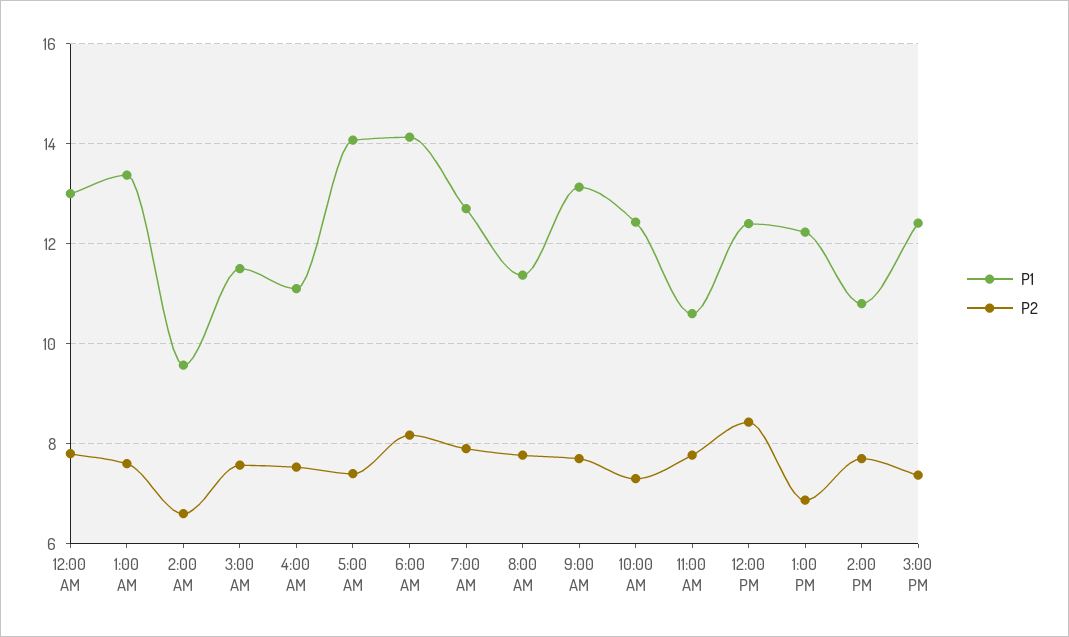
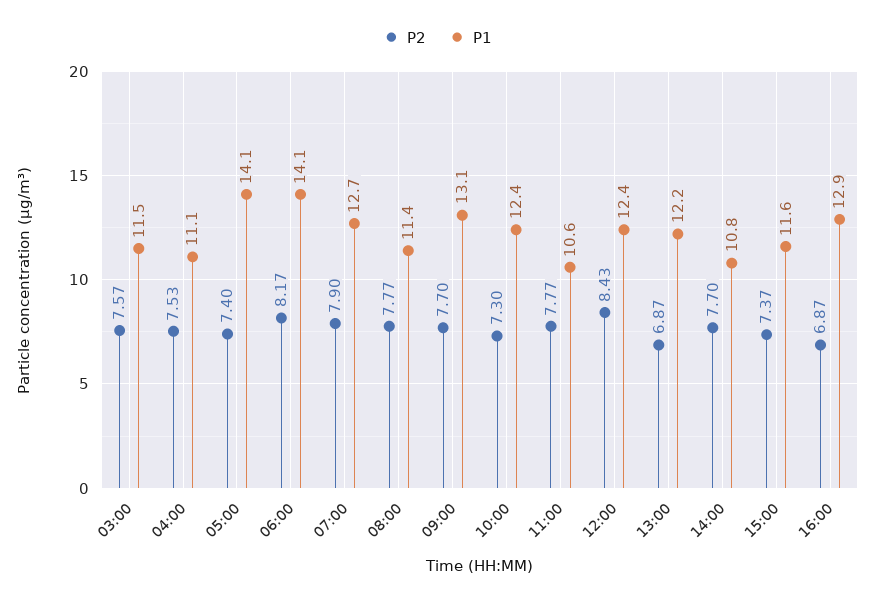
P1, 12:00 AM: 13 -> none
P2, 12:00 AM: 7.8 -> none
P1, 1:00 AM: 13.4 -> none
P2, 1:00 AM: 7.6 -> none
P1, 2:00 AM: 9.6 -> none
P2, 2:00 AM: 6.6 -> none
P1, 3:00 PM: 12.4 -> 11.6
P2, 16:00: none -> 6.87
P1, 16:00: none -> 12.9

